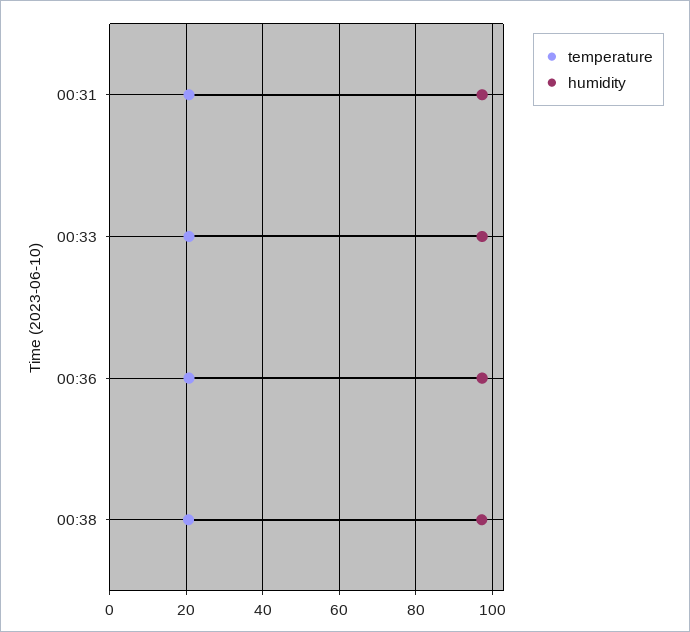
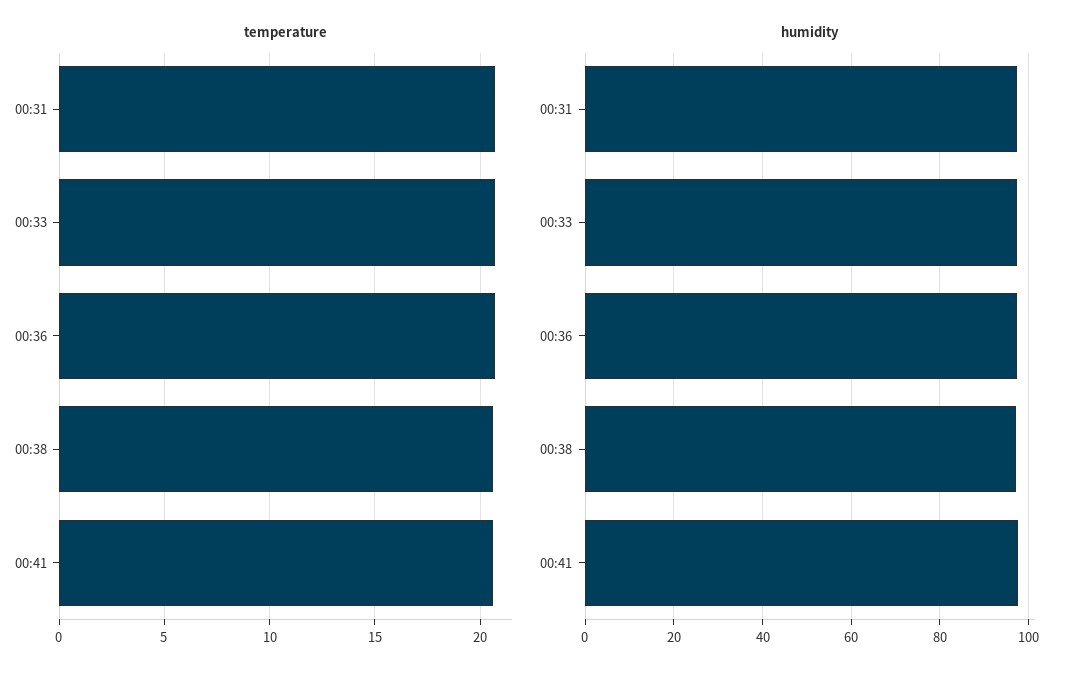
temperature, 00:41: none -> 20.5
humidity, 00:41: none -> 98

